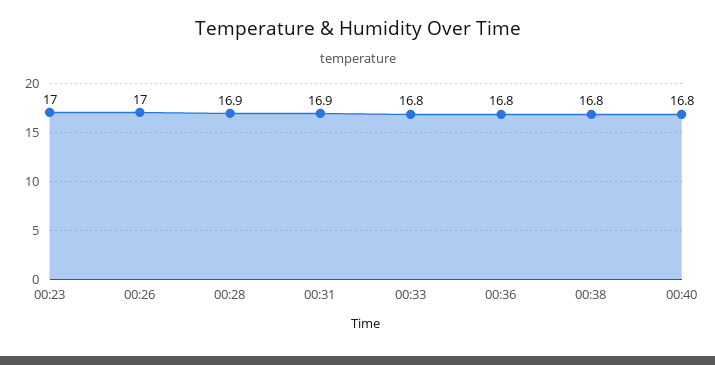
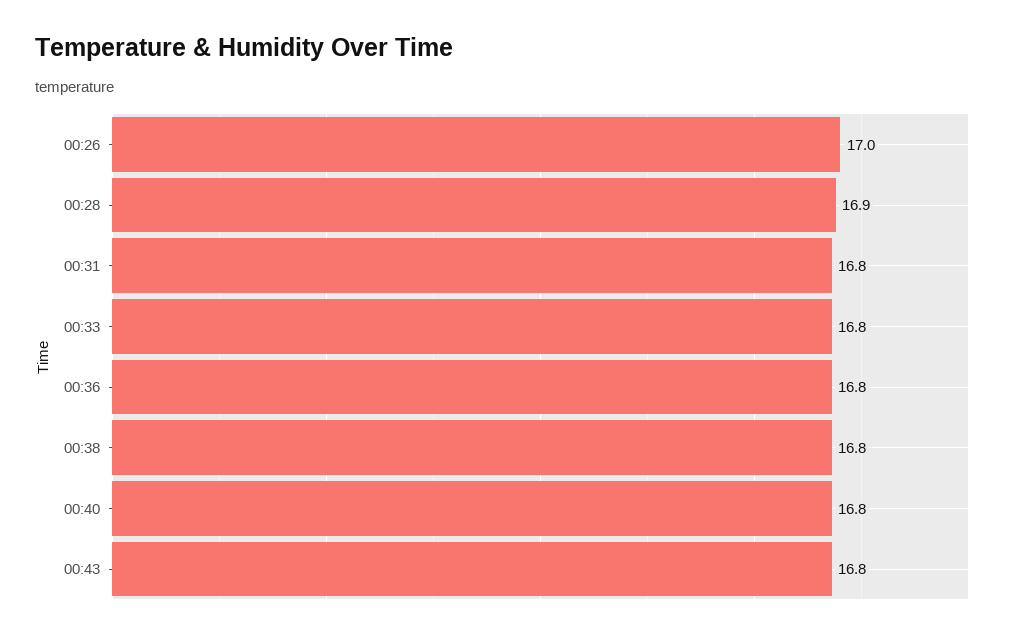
00:23: 17 -> none
00:31: 16.9 -> 16.8
00:43: none -> 16.8

